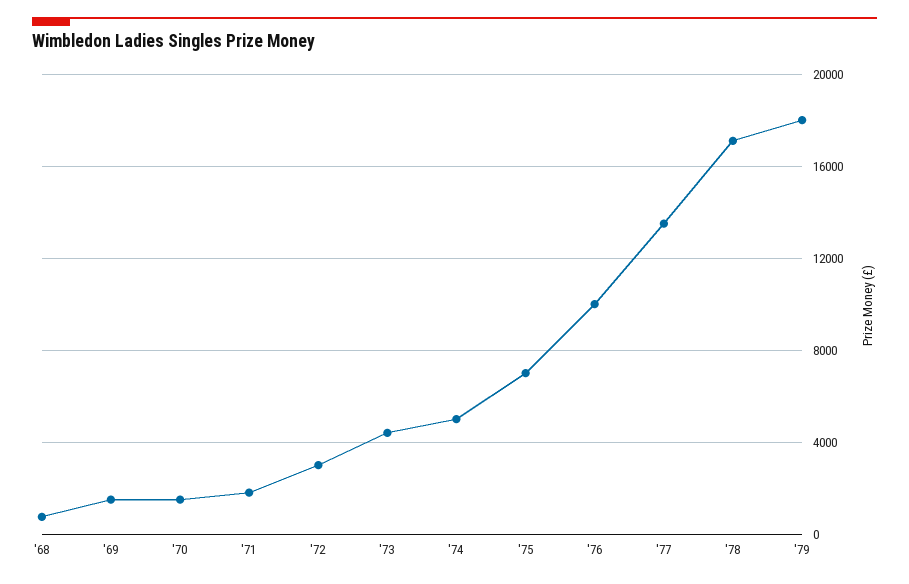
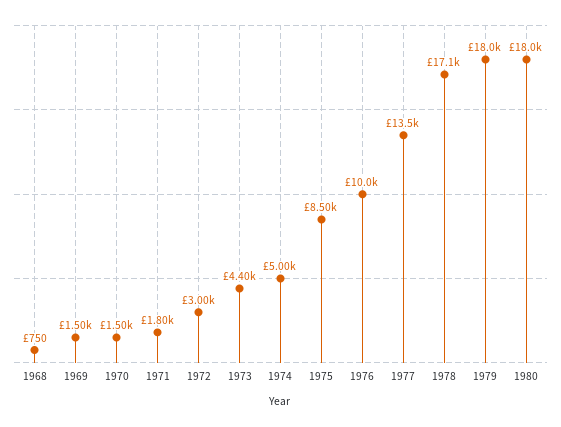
'75: 7000 -> 8500
1980: none -> 18000

